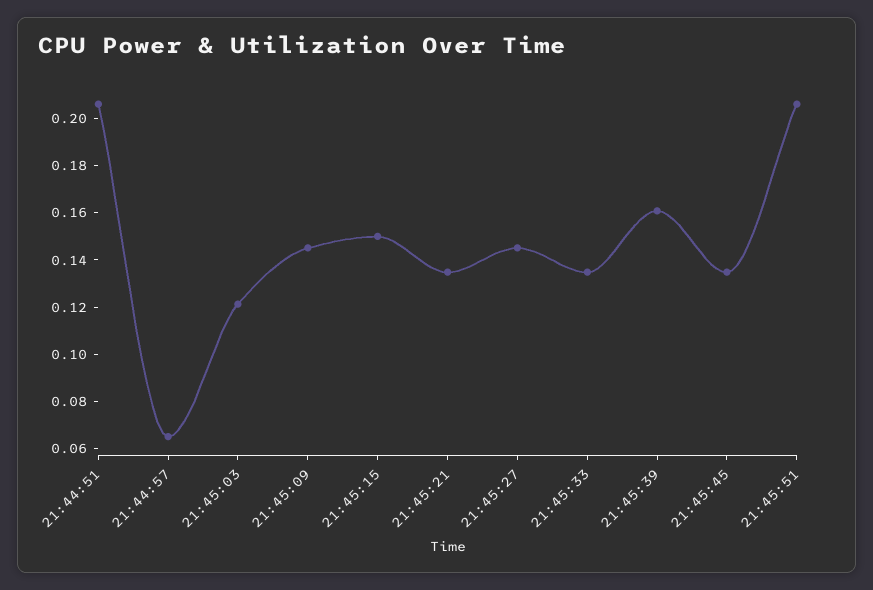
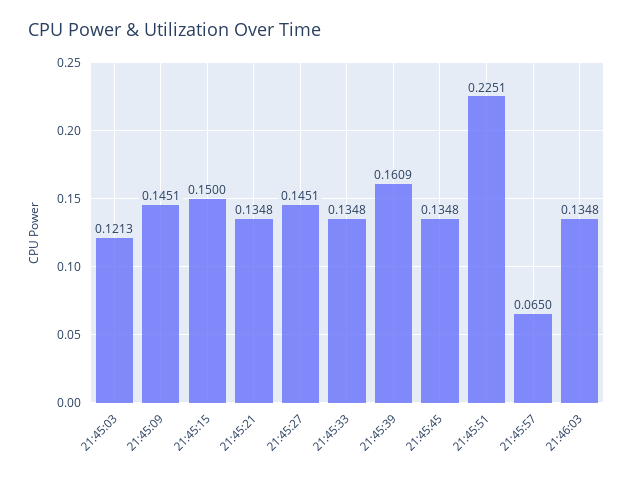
21:44:51: 0.205 -> none
21:44:57: 0.065 -> none
21:45:51: 0.205 -> 0.2251
21:45:57: none -> 0.065
21:46:03: none -> 0.1348

